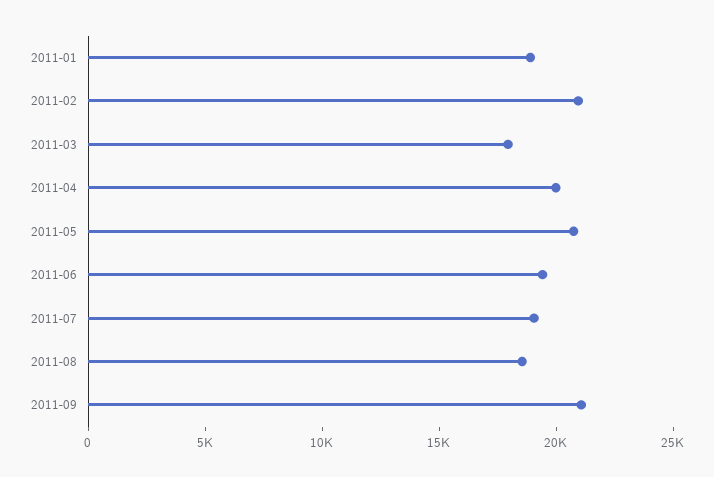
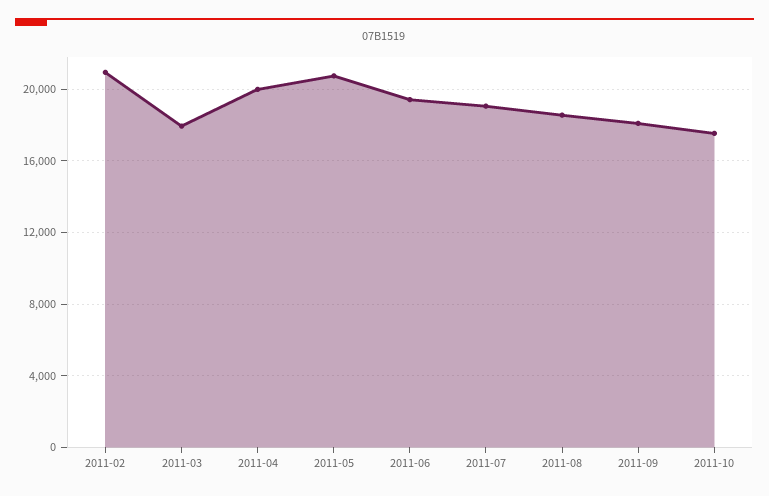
2011-01: 19000 -> none
2011-09: 21000 -> 18000
2011-10: none -> 17500

